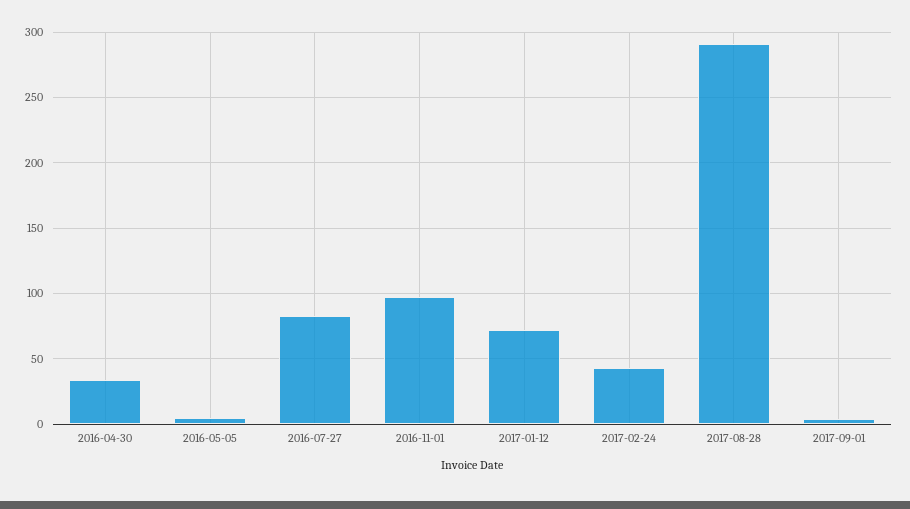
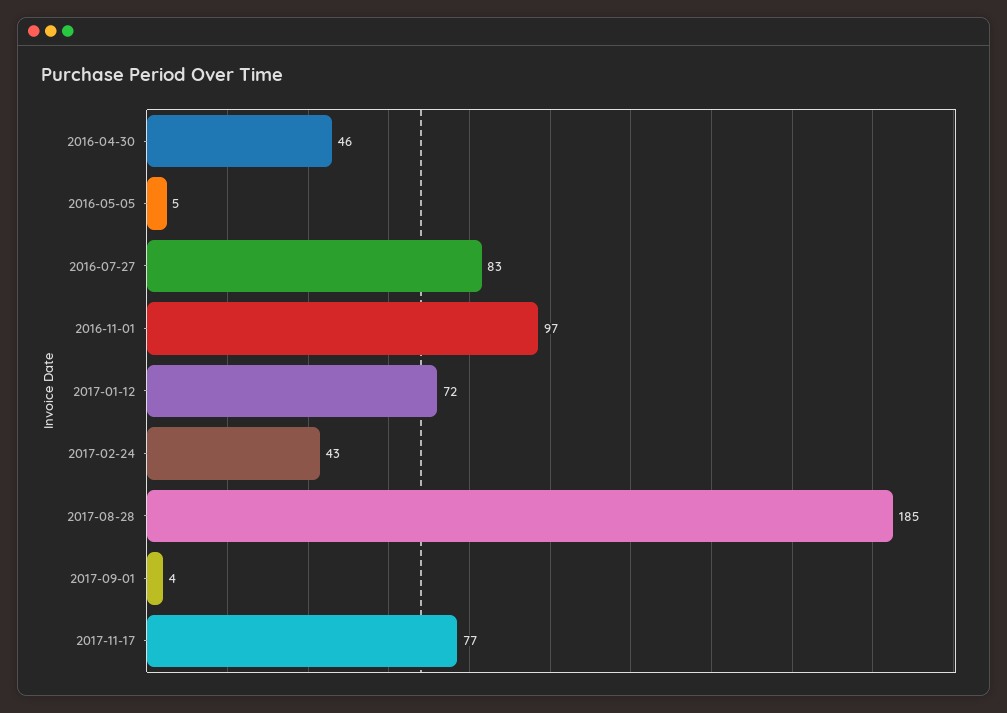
2016-04-30: 35 -> 46
2017-08-28: 290 -> 185
2017-11-17: none -> 77

